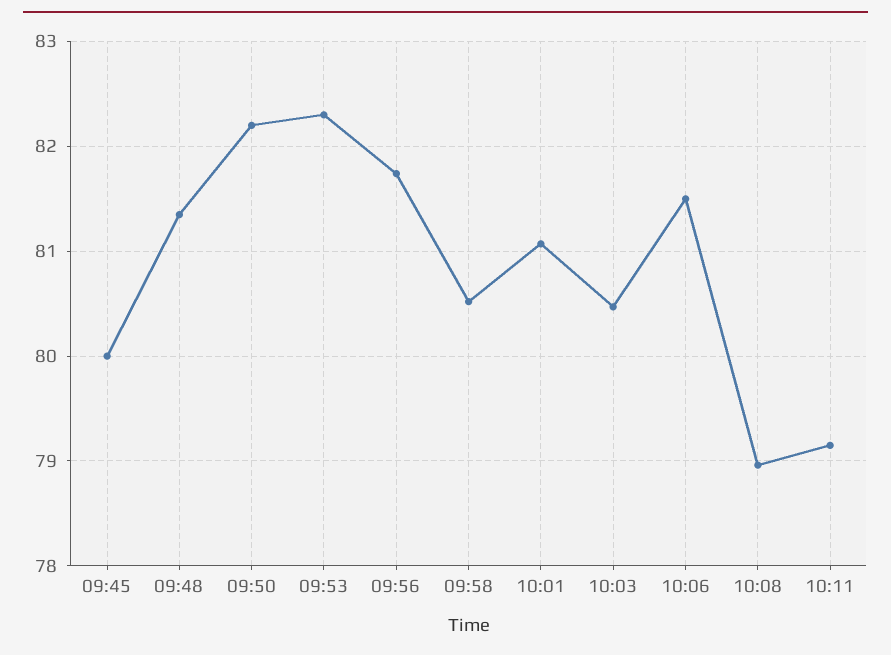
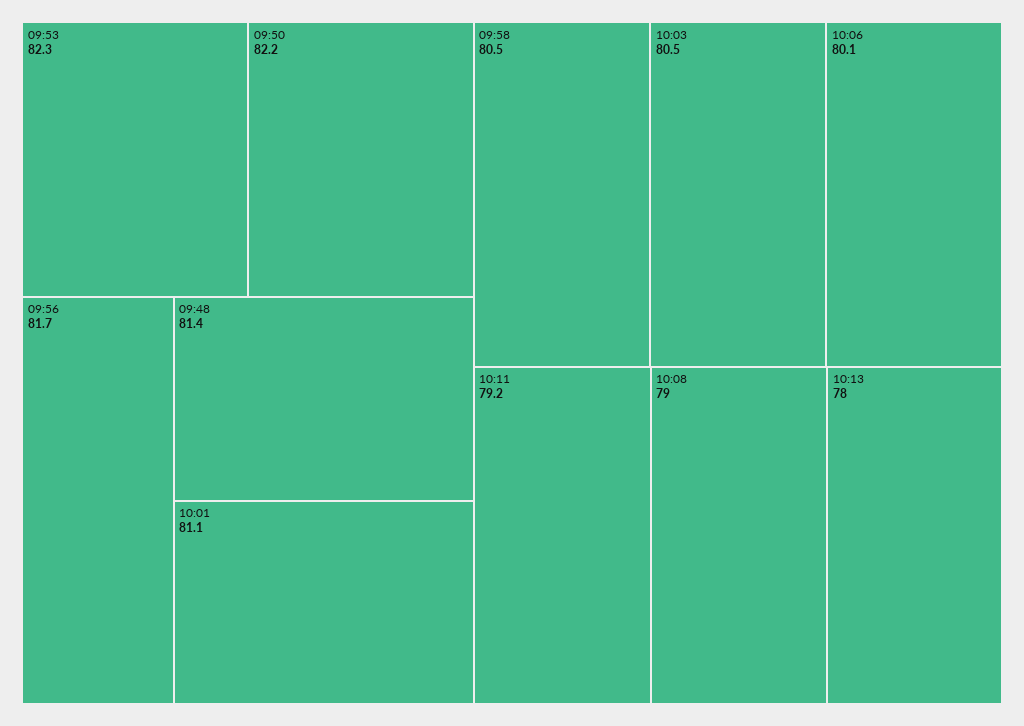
09:45: 80 -> none
10:06: 81.5 -> 80.1
10:13: none -> 78

